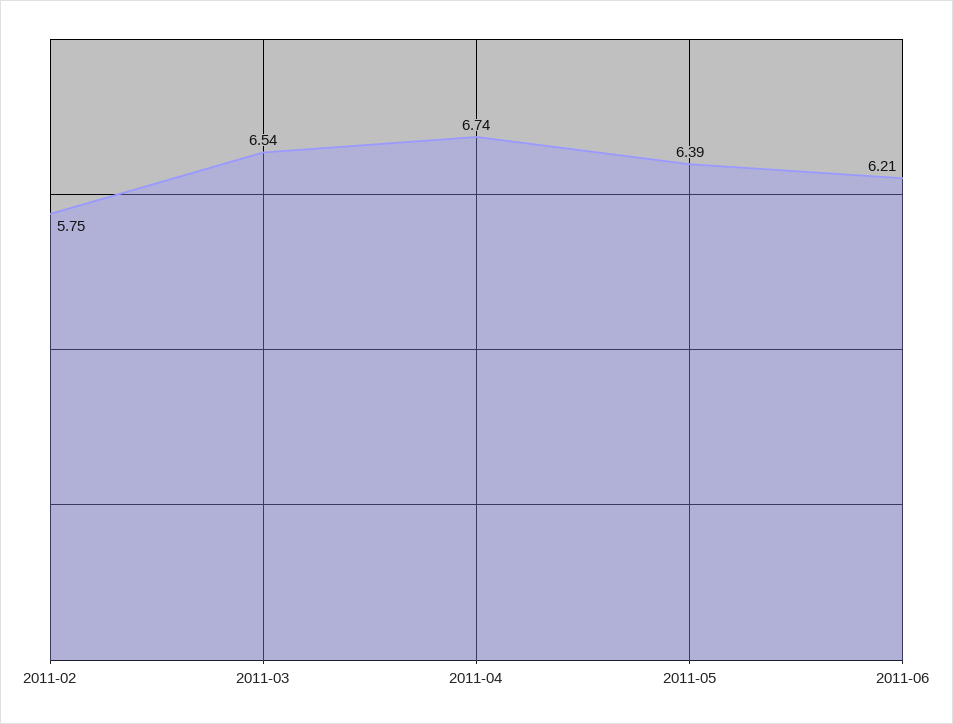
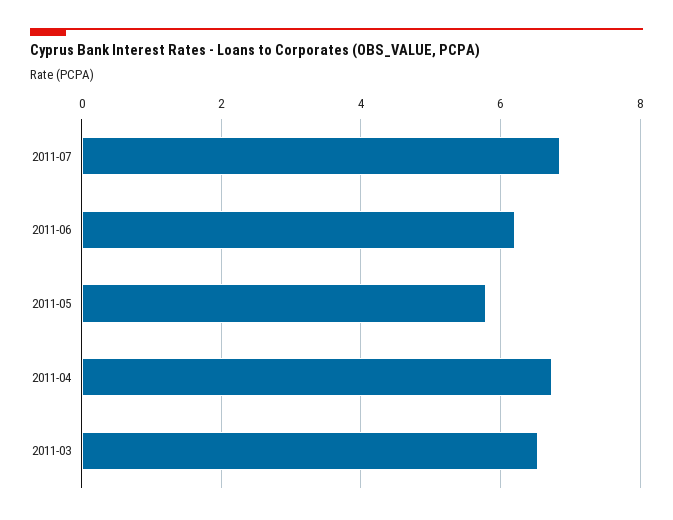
2011-02: 5.75 -> none
2011-05: 6.39 -> 5.8
2011-07: none -> 6.8

